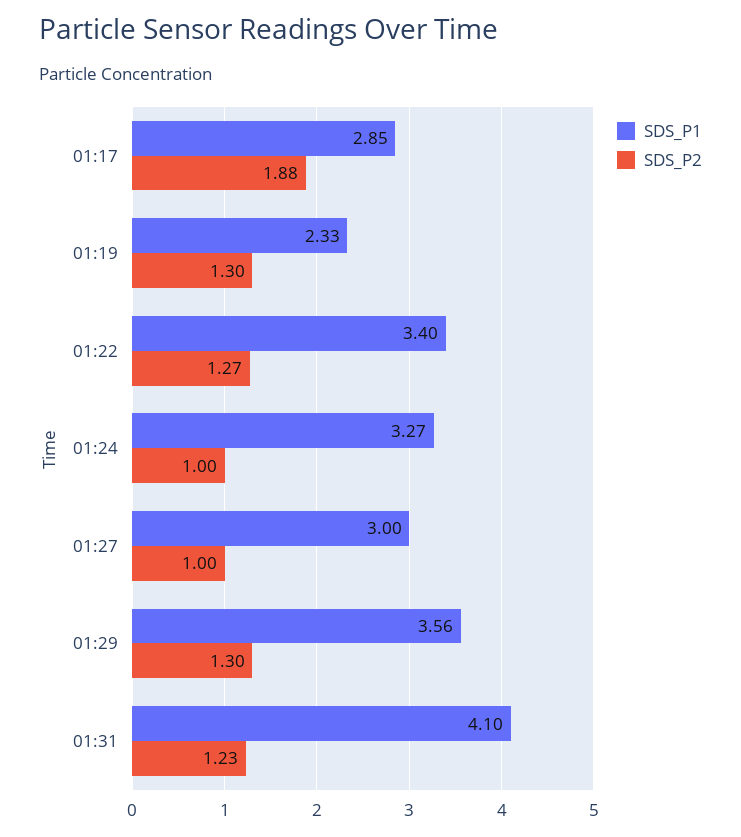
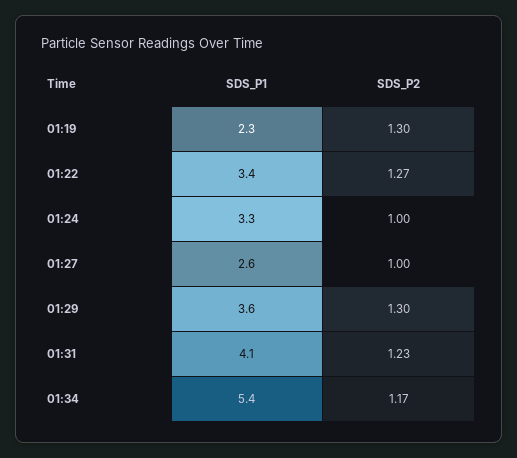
SDS_P1, 01:17: 2.85 -> none
SDS_P2, 01:17: 1.88 -> none
SDS_P1, 01:27: 3 -> 2.6
SDS_P1, 01:34: none -> 5.4
SDS_P2, 01:34: none -> 1.17

